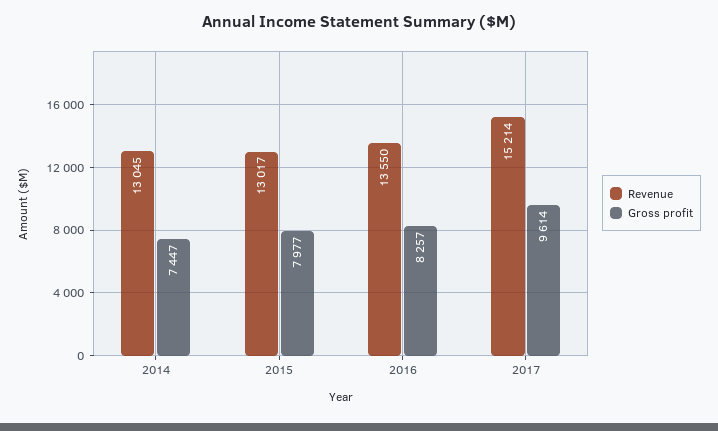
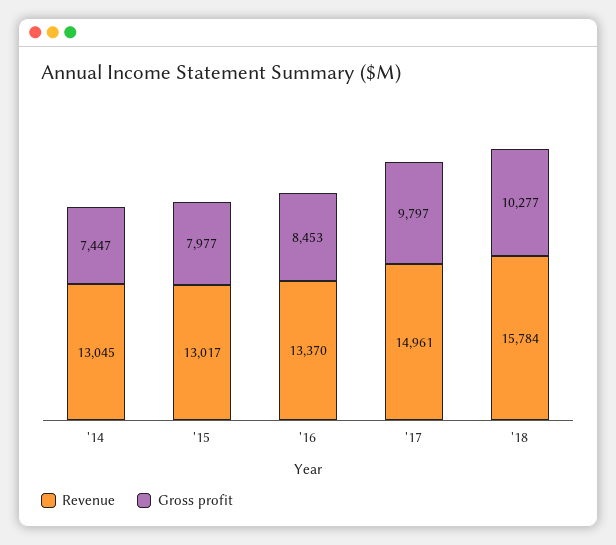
Revenue, 2016: 13550 -> 13370
Gross profit, 2016: 8257 -> 8453
Revenue, 2017: 15214 -> 14961
Gross profit, 2017: 9614 -> 9797
Revenue, '18: none -> 15784
Gross profit, '18: none -> 10277

